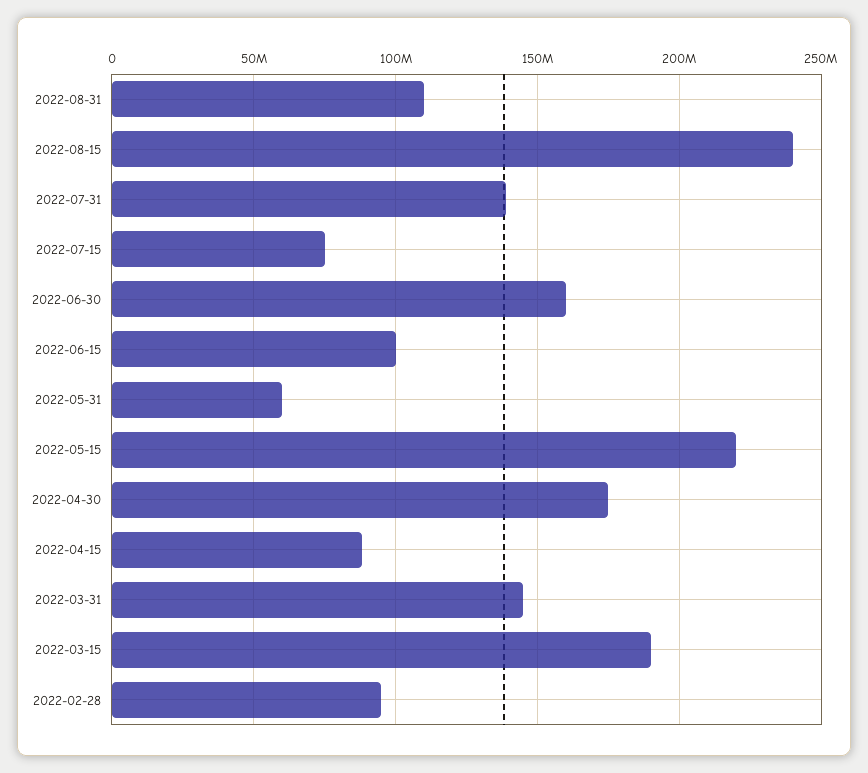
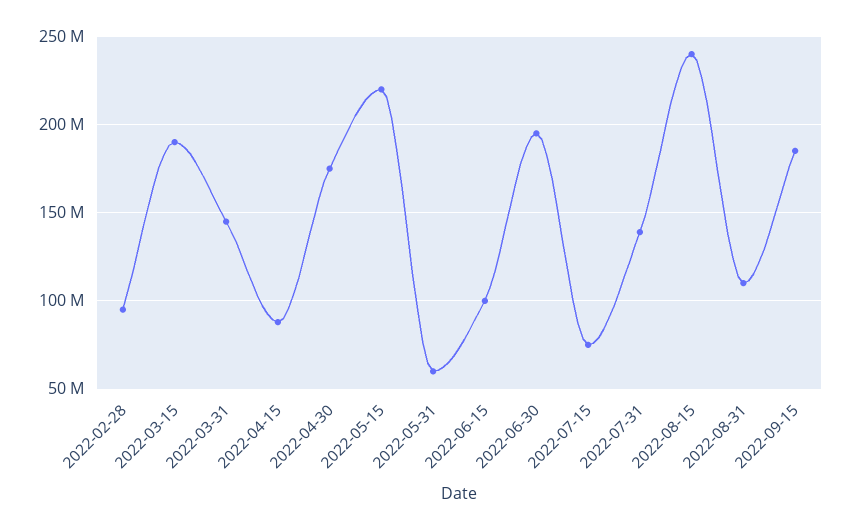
2022-06-30: 160000000 -> 195000000
2022-09-15: none -> 185000000

